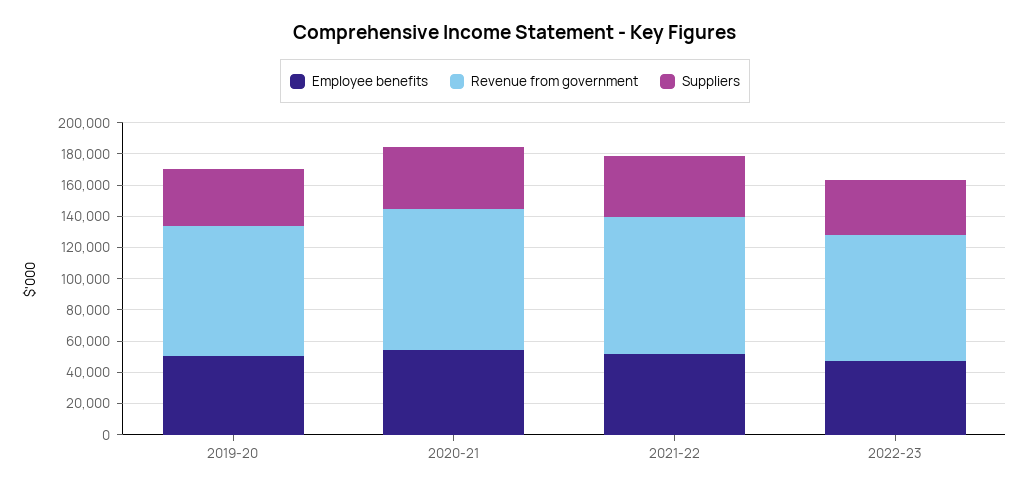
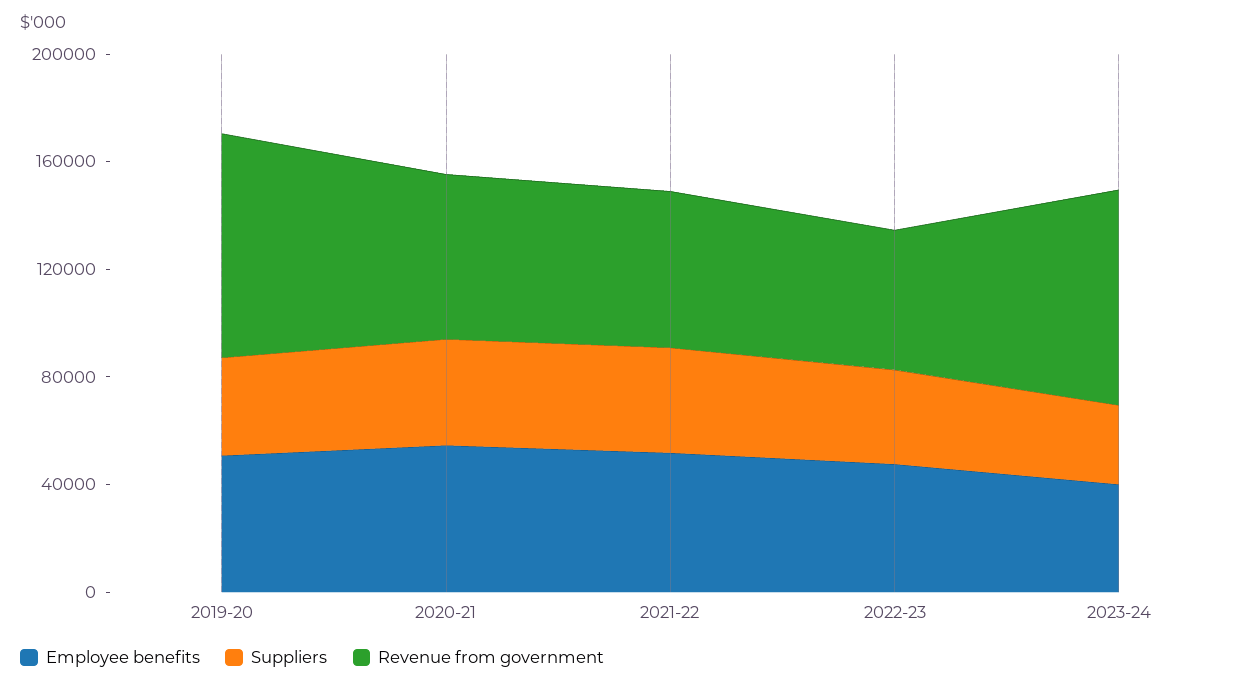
Revenue from government, 2020-21: 90000 -> 60000
Revenue from government, 2021-22: 90000 -> 60000
Revenue from government, 2022-23: 80000 -> 50000
Employee benefits, 2023-24: none -> 40000
Suppliers, 2023-24: none -> 30000
Revenue from government, 2023-24: none -> 80000

